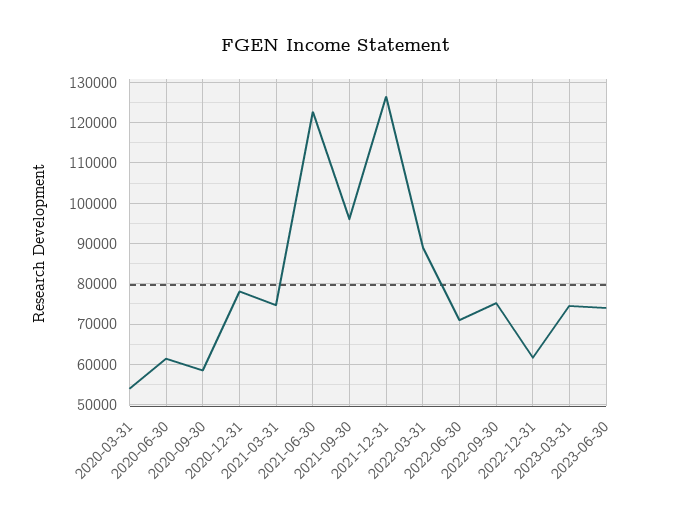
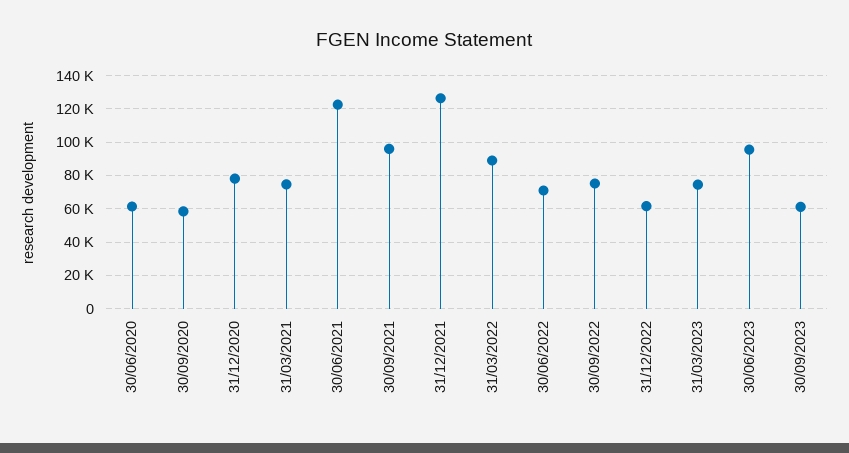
2020-03-31: 54000 -> none
2023-06-30: 74000 -> 95000
30/09/2023: none -> 60000

